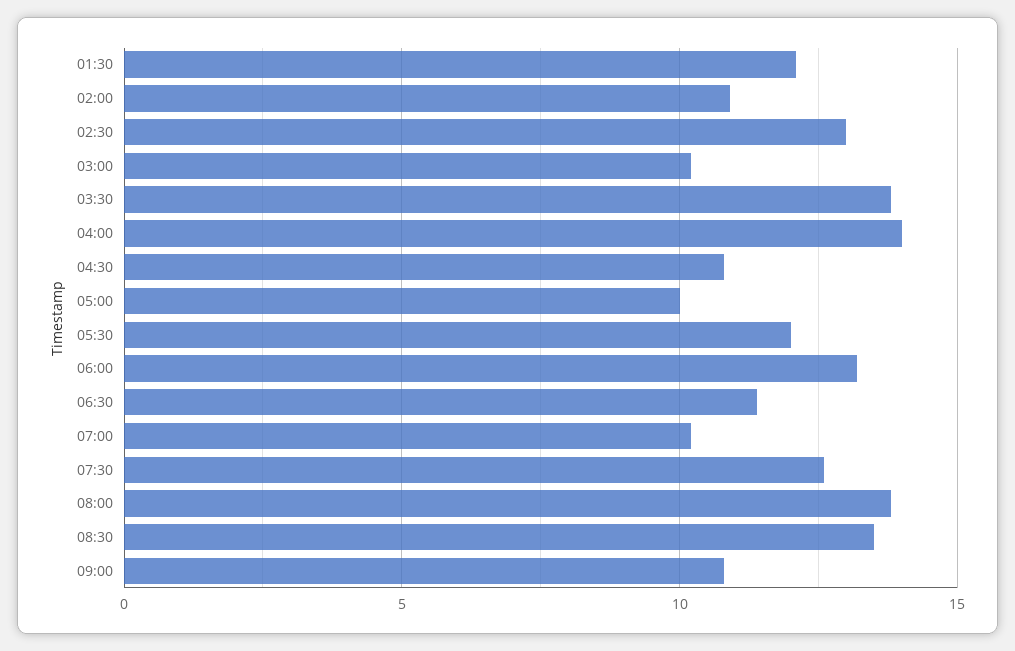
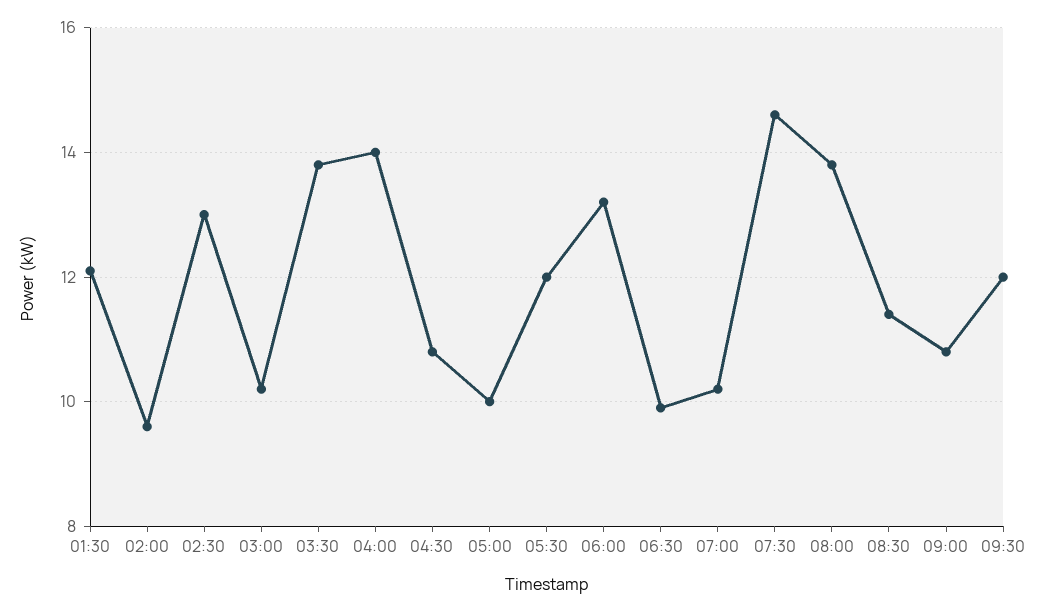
02:00: 11 -> 9.5
06:30: 11.5 -> 10
07:30: 12.5 -> 14.5
08:30: 13.5 -> 11.5
09:30: none -> 12

